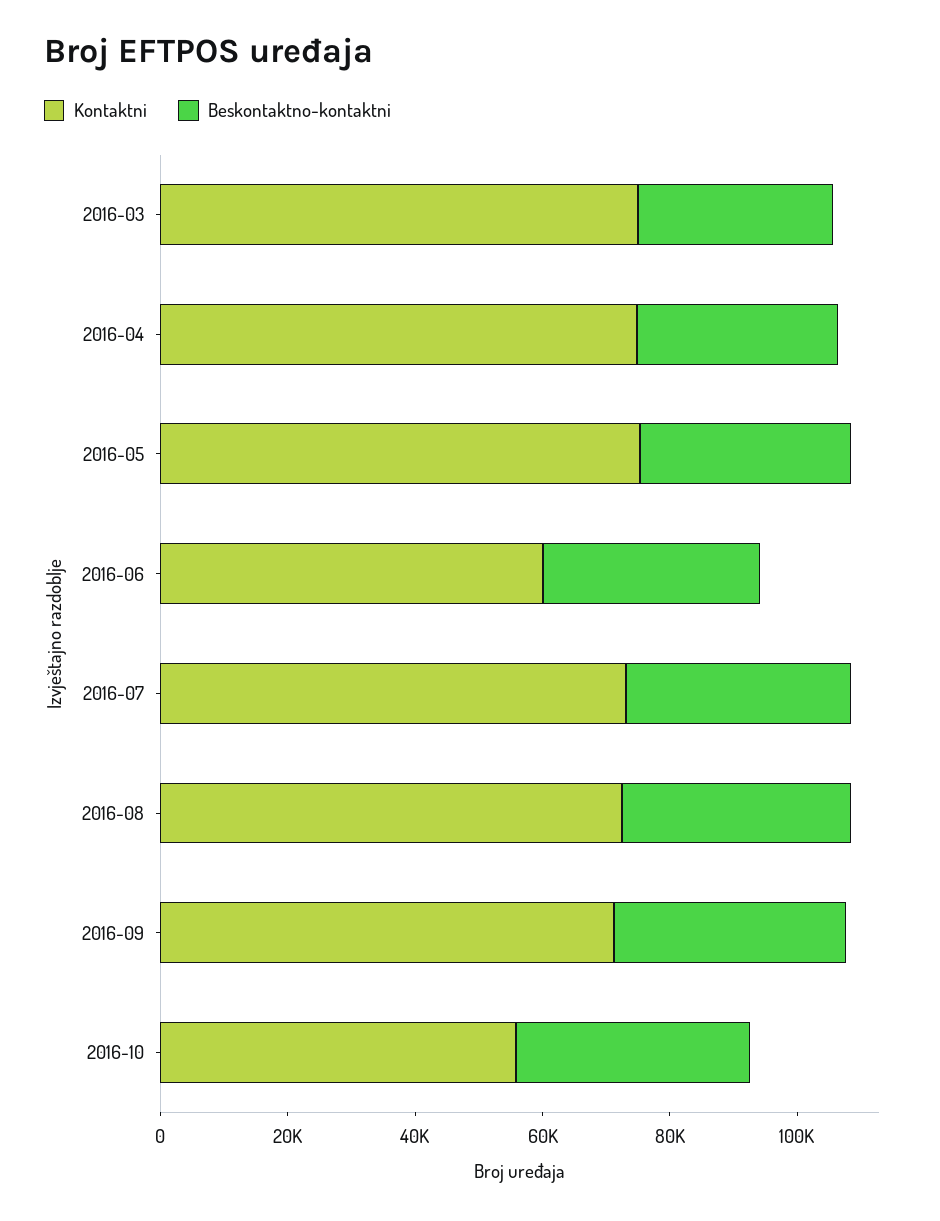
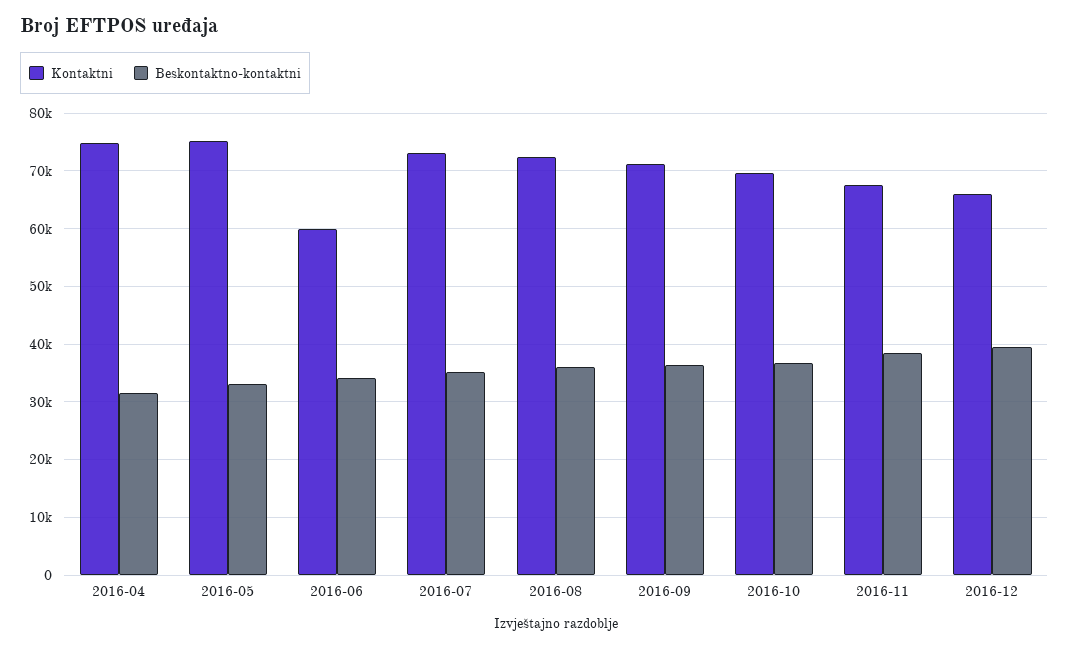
Kontaktni, 2016-03: 75000 -> none
Beskontaktno-kontaktni, 2016-03: 30000 -> none
Kontaktni, 2016-10: 55000 -> 70000
Kontaktni, 2016-11: none -> 68000
Beskontaktno-kontaktni, 2016-11: none -> 38000
Kontaktni, 2016-12: none -> 66000
Beskontaktno-kontaktni, 2016-12: none -> 40000

